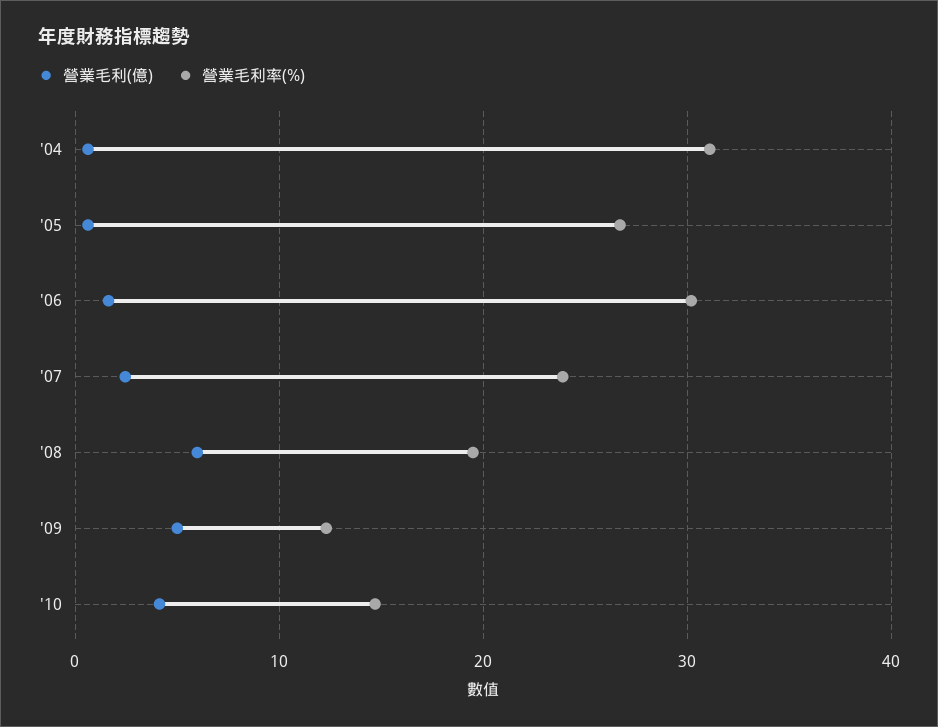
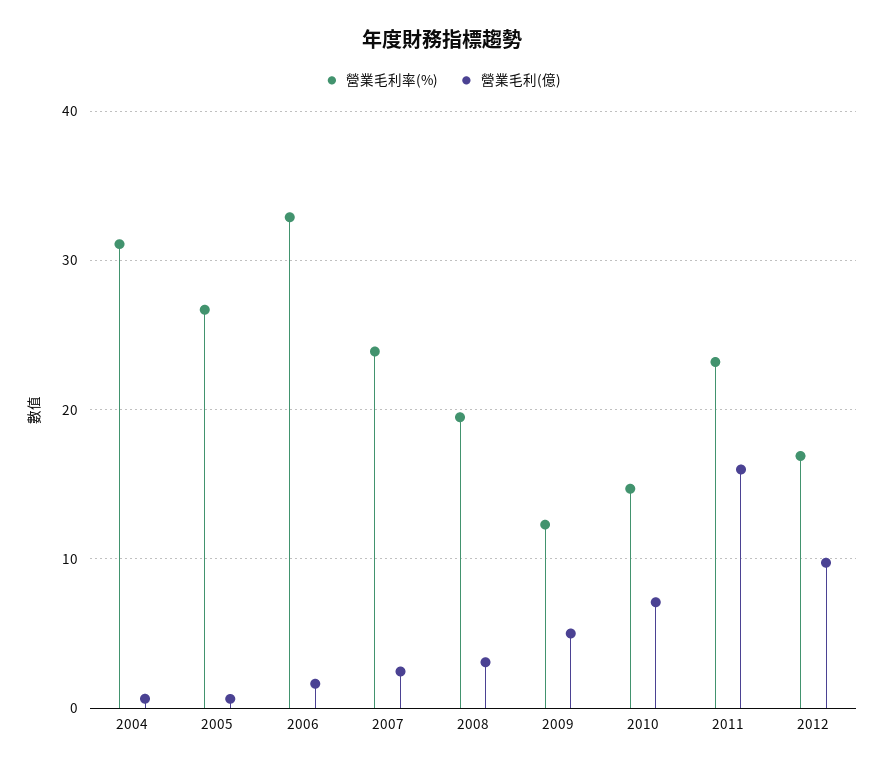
營業毛利率(%), '06: 30 -> 33
營業毛利(億), '08: 6 -> 3
營業毛利(億), '10: 4 -> 7
營業毛利率(%), 2011: none -> 23
營業毛利(億), 2011: none -> 16
營業毛利率(%), 2012: none -> 17
營業毛利(億), 2012: none -> 10

